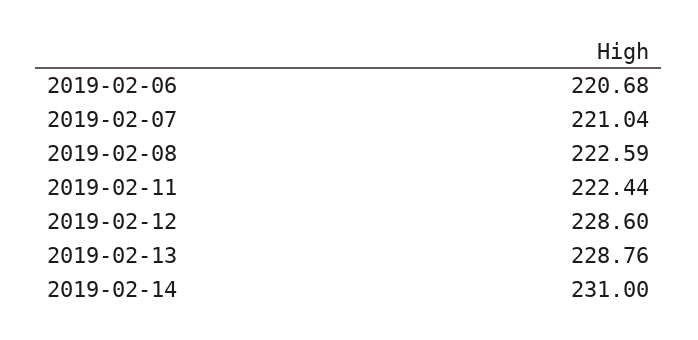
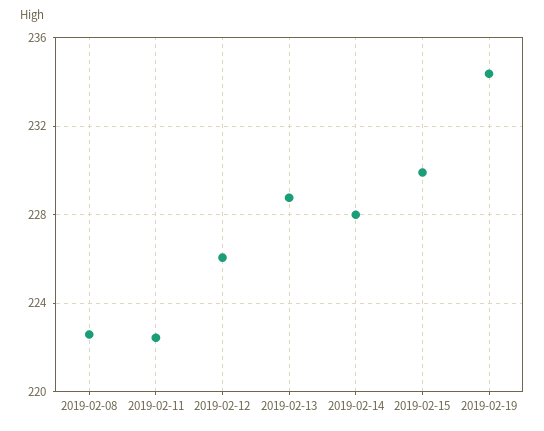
2019-02-06: 220.68 -> none
2019-02-07: 221.04 -> none
2019-02-12: 228.6 -> 226
2019-02-14: 231 -> 228
2019-02-15: none -> 230
2019-02-19: none -> 234.5

